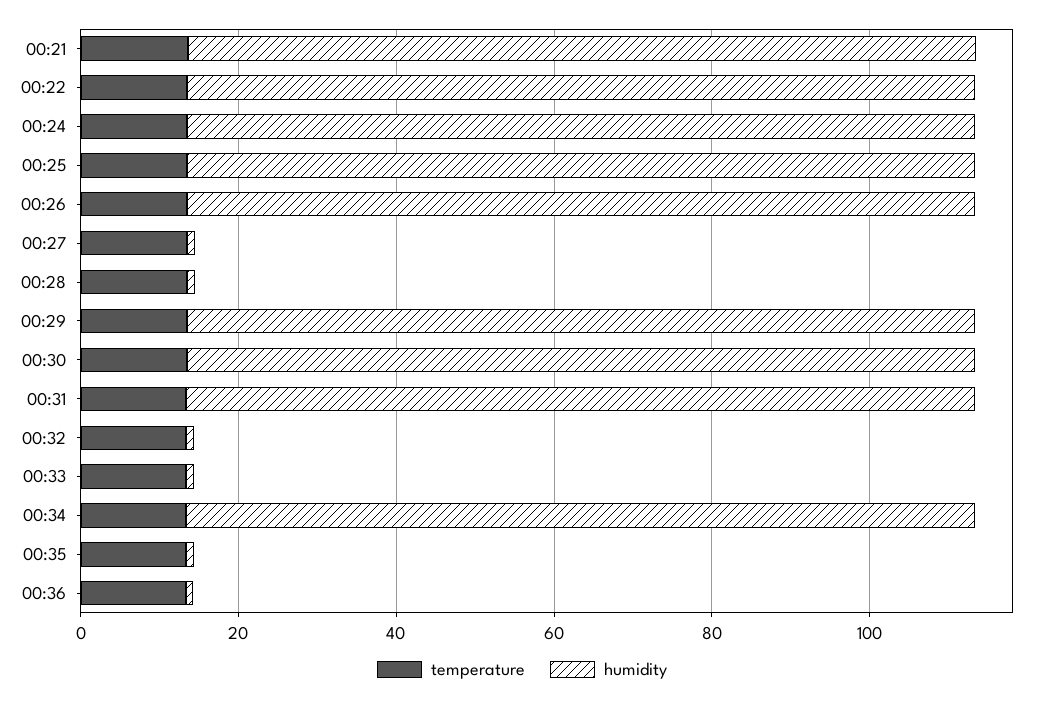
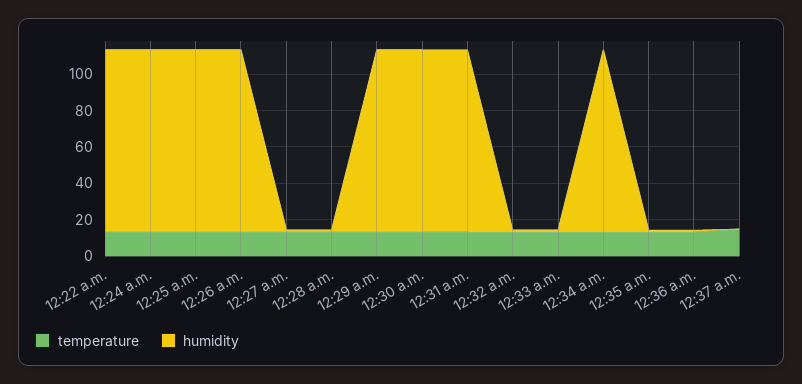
temperature, 00:21: 15 -> none
humidity, 00:21: 100 -> none
temperature, 12:37 a.m.: none -> 15
humidity, 12:37 a.m.: none -> 0

